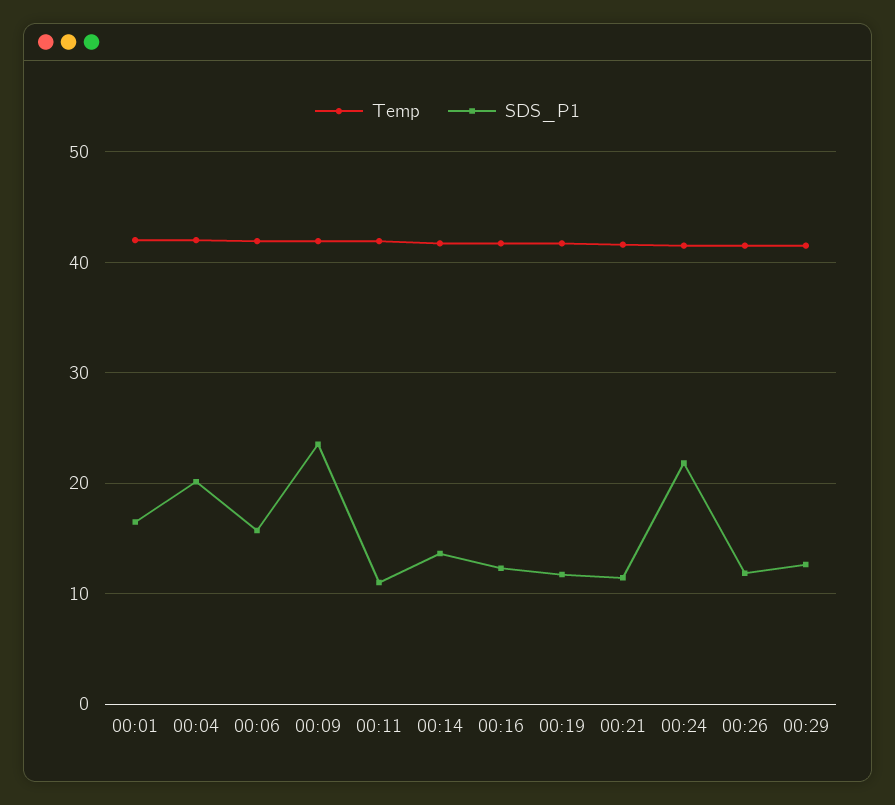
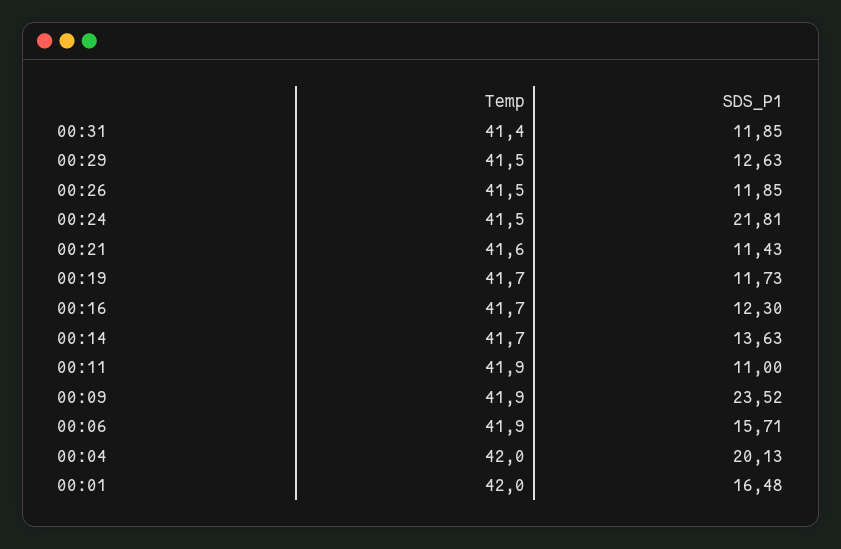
Temp, 00:31: none -> 41.4
SDS_P1, 00:31: none -> 11.85

